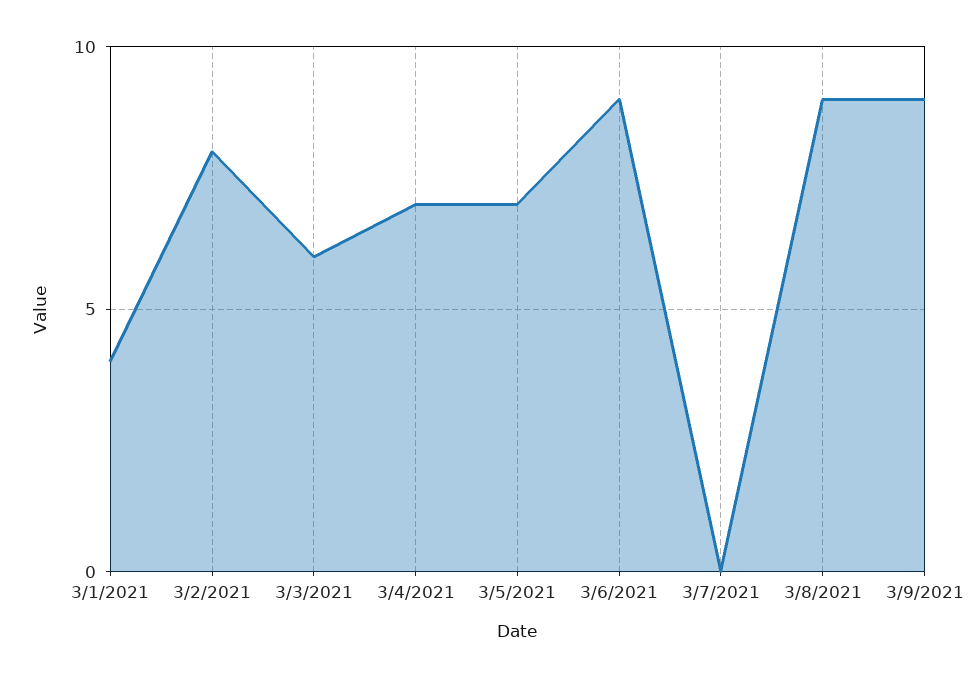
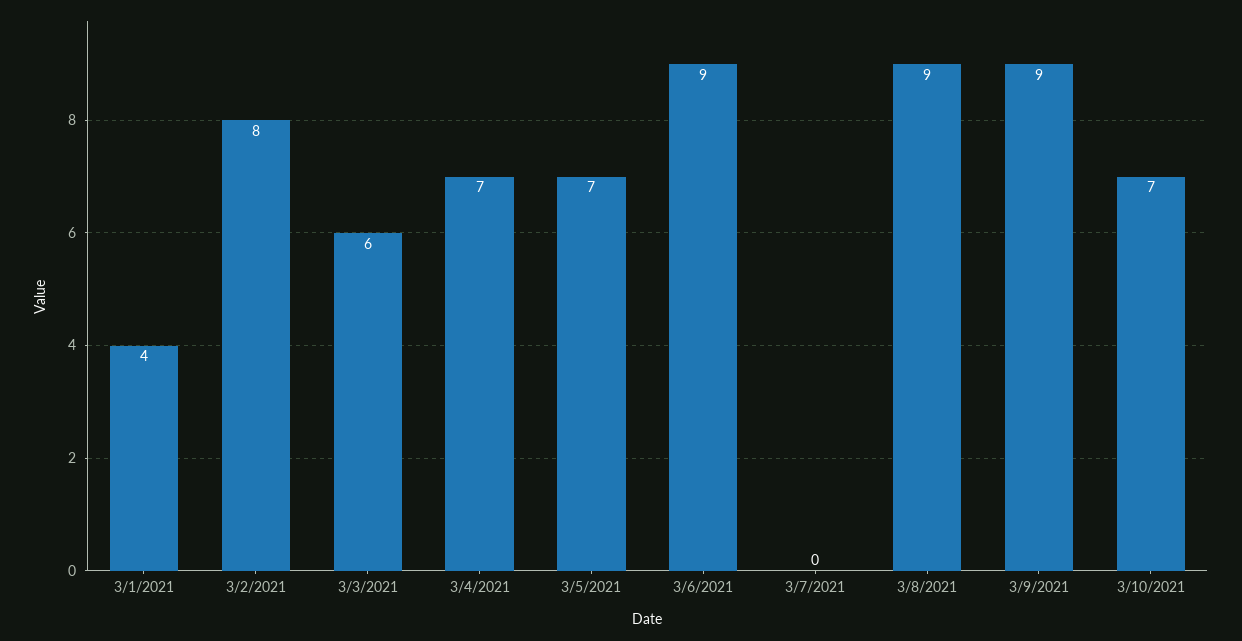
3/10/2021: none -> 7

